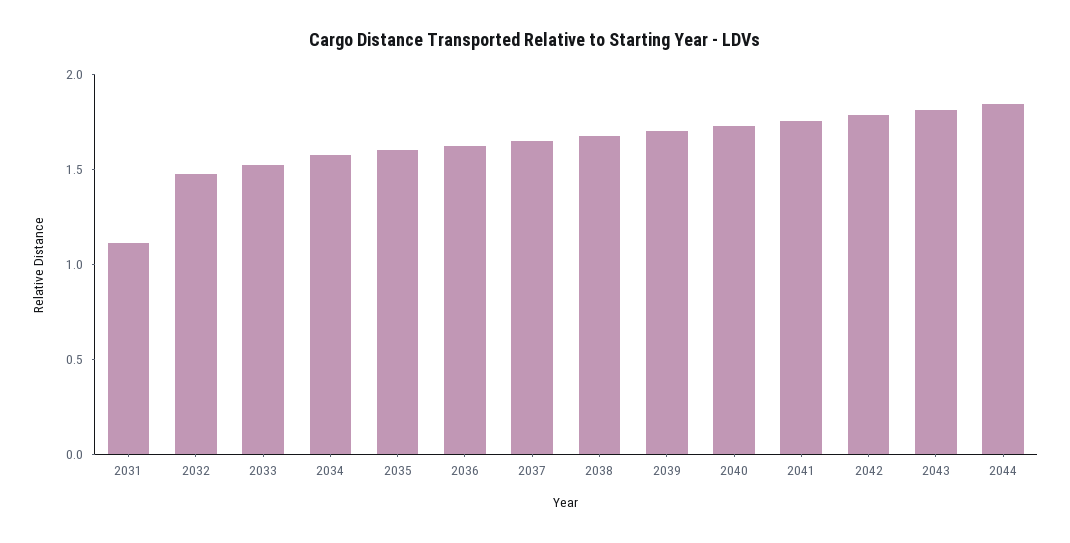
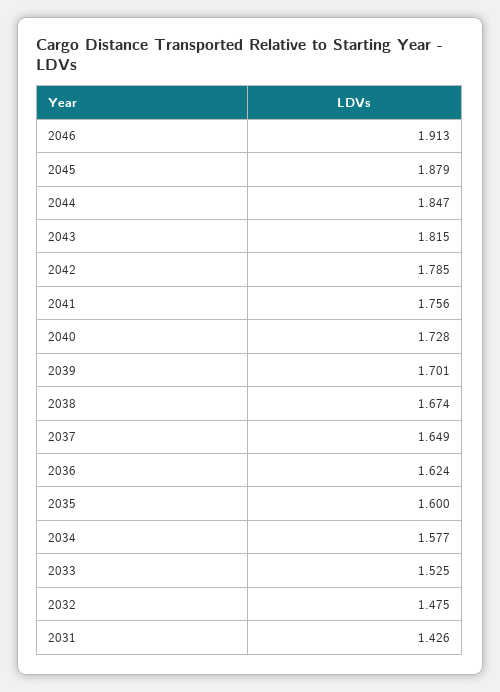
2031: 1.1 -> 1.426
2046: none -> 1.913
2045: none -> 1.879

